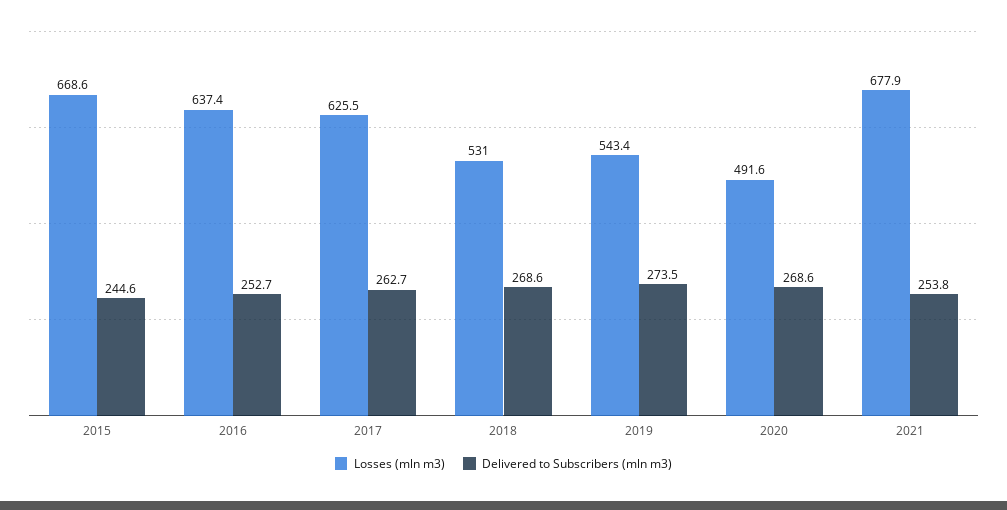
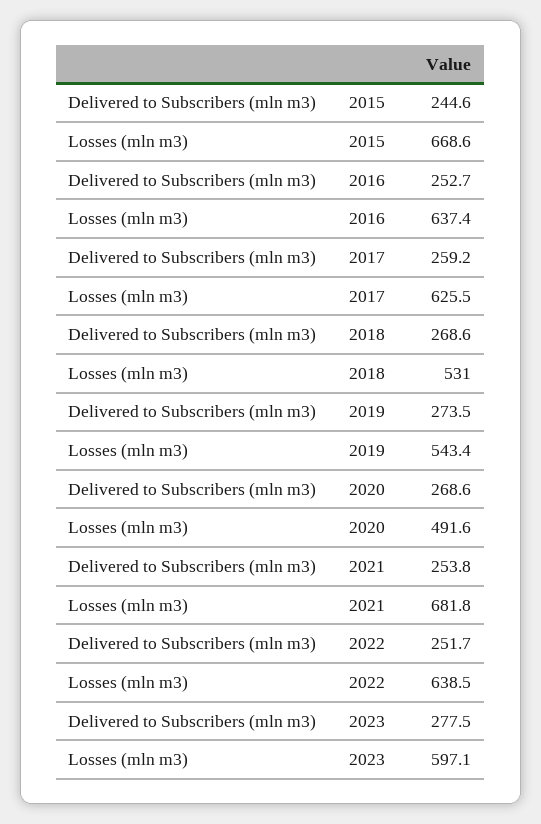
Delivered to Subscribers (mln m3), 2017: 262.7 -> 259.2
Losses (mln m3), 2021: 677.9 -> 681.8
Delivered to Subscribers (mln m3), 2022: none -> 251.7
Losses (mln m3), 2022: none -> 638.5
Delivered to Subscribers (mln m3), 2023: none -> 277.5
Losses (mln m3), 2023: none -> 597.1

